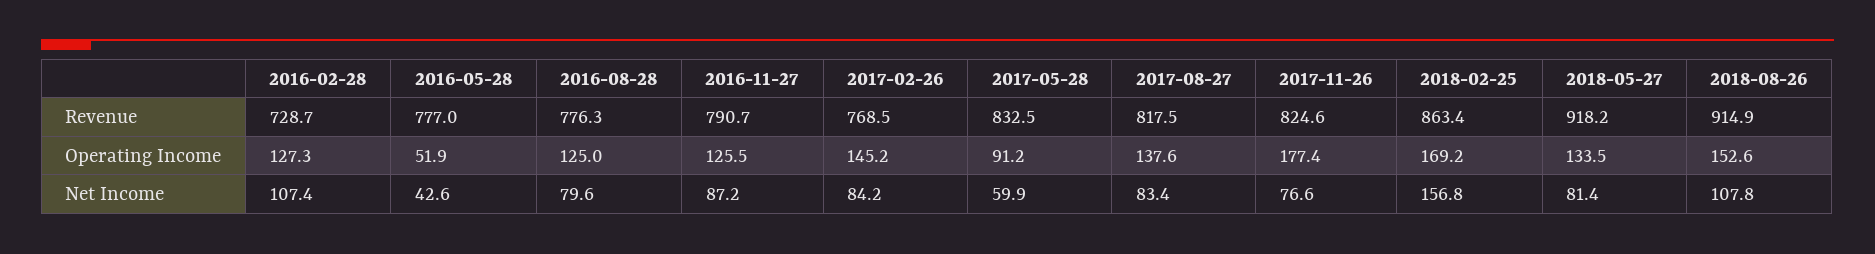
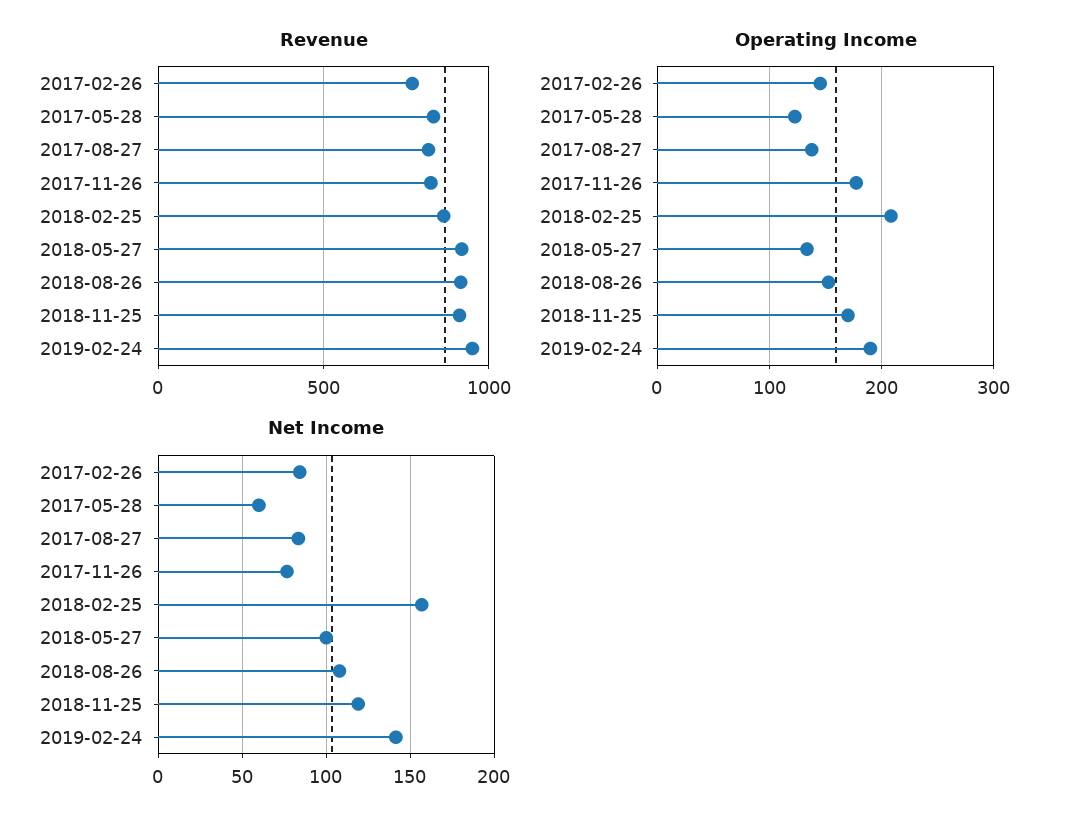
Revenue, 2016-02-28: 728.7 -> none
Revenue, 2016-05-28: 777 -> none
Revenue, 2016-08-28: 776.3 -> none
Revenue, 2016-11-27: 790.7 -> none
Operating Income, 2016-02-28: 127.3 -> none
Operating Income, 2016-05-28: 51.9 -> none
Operating Income, 2016-08-28: 125 -> none
Operating Income, 2016-11-27: 125.5 -> none
Operating Income, 2017-05-28: 91.2 -> 120
Operating Income, 2018-02-25: 169.2 -> 210
Net Income, 2016-02-28: 107.4 -> none
Net Income, 2016-05-28: 42.6 -> none
Net Income, 2016-08-28: 79.6 -> none
Net Income, 2016-11-27: 87.2 -> none
Net Income, 2018-05-27: 81.4 -> 100
Revenue, 2018-11-25: none -> 900
Revenue, 2019-02-24: none -> 950
Operating Income, 2018-11-25: none -> 170
Operating Income, 2019-02-24: none -> 190
Net Income, 2018-11-25: none -> 120
Net Income, 2019-02-24: none -> 140

